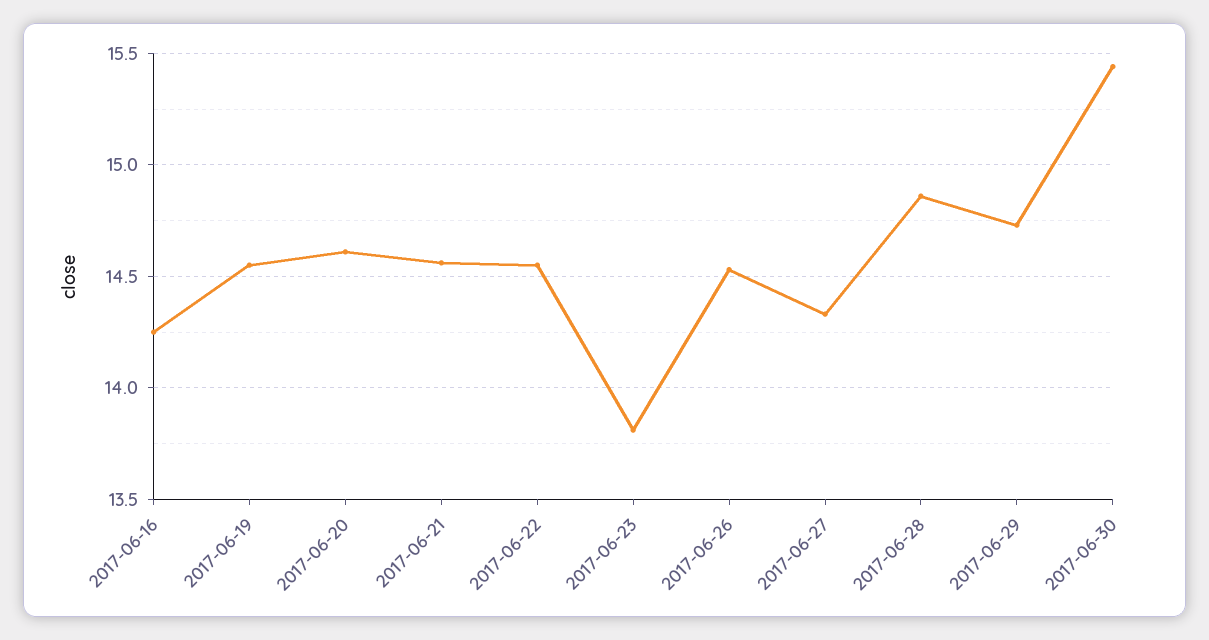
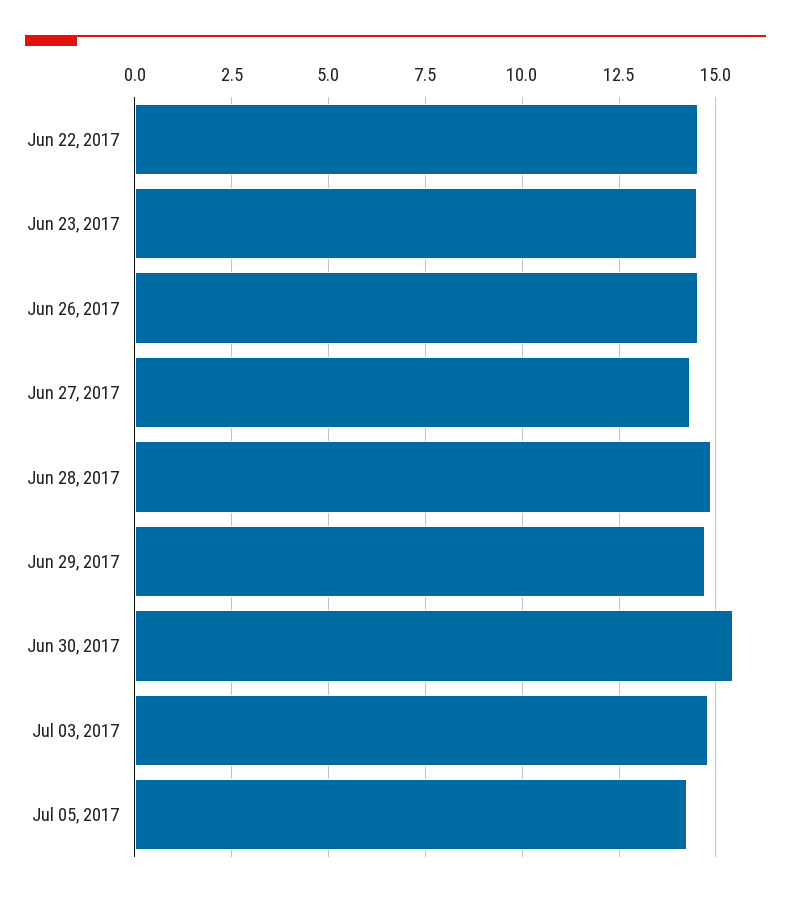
2017-06-16: 14.25 -> none
2017-06-19: 14.55 -> none
2017-06-20: 14.6 -> none
2017-06-21: 14.55 -> none
2017-06-23: 13.8 -> 14.5
Jul 03, 2017: none -> 14.75
Jul 05, 2017: none -> 14.25

